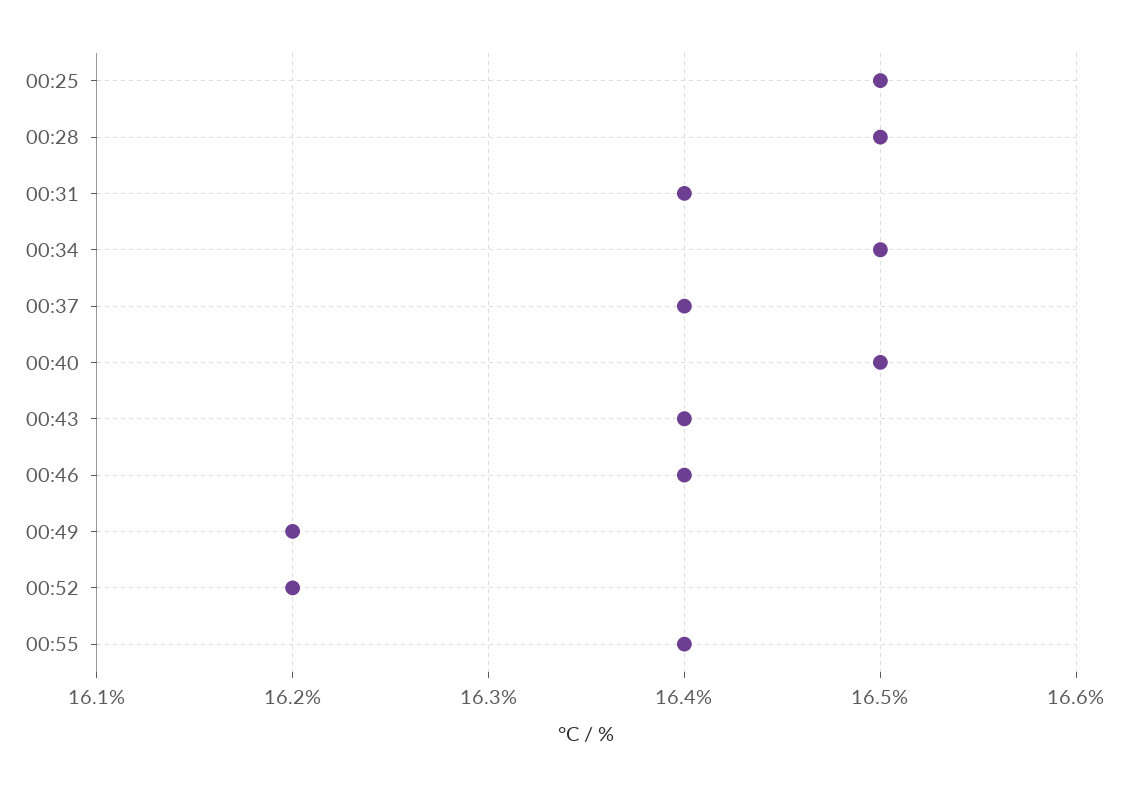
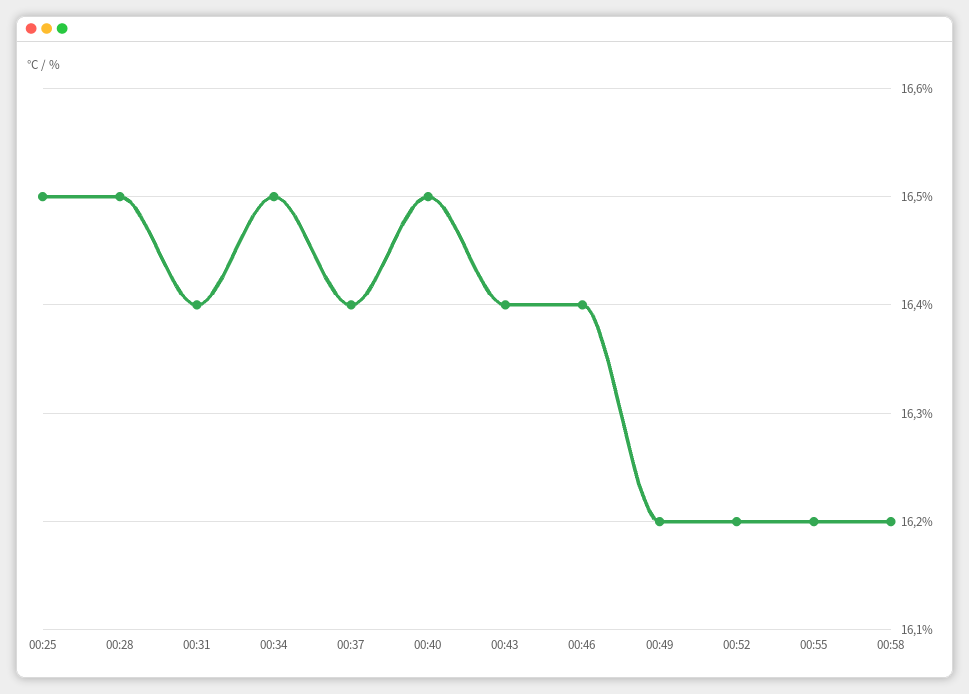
00:55: 16.4 -> 16.2
00:58: none -> 16.2

